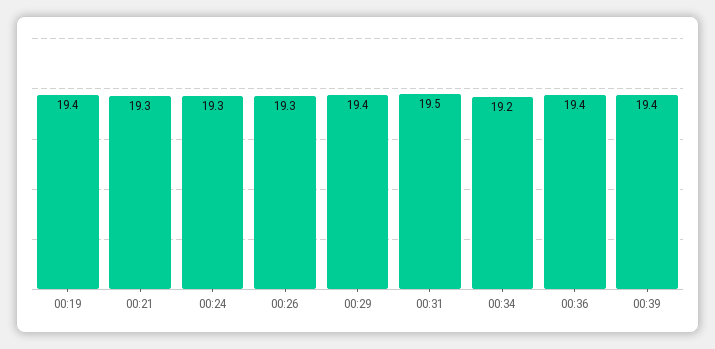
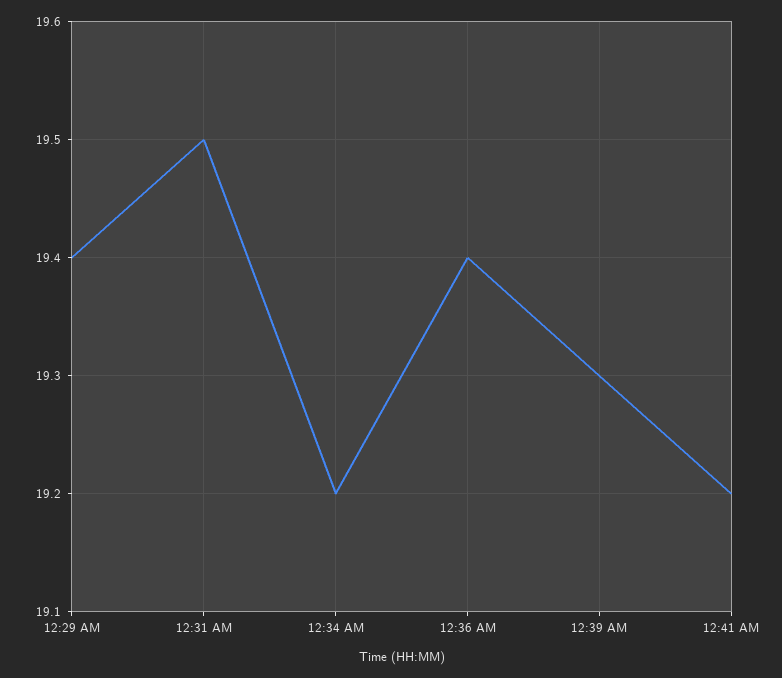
00:19: 19.4 -> none
00:21: 19.3 -> none
00:24: 19.3 -> none
00:26: 19.3 -> none
00:39: 19.4 -> 19.3
12:41 AM: none -> 19.2

